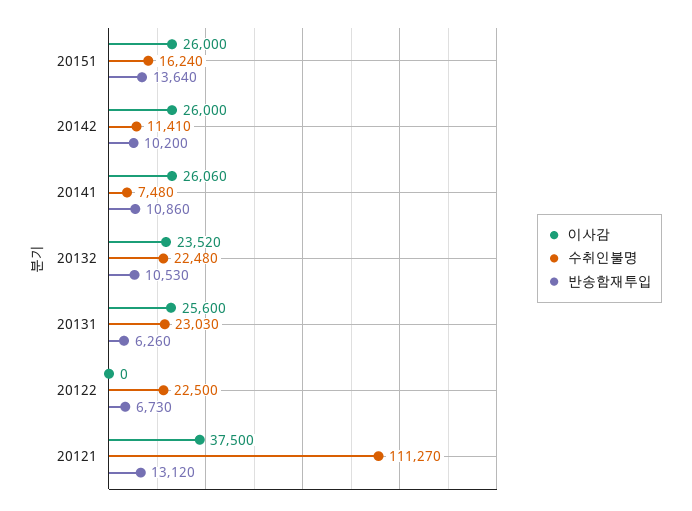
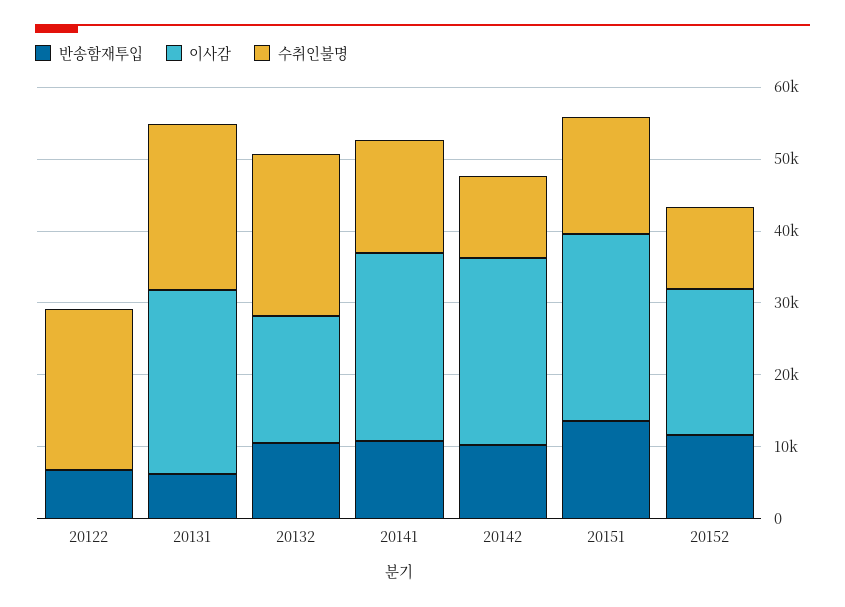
수취인불명, 20141: 7480 -> 16000
이사감, 20132: 23520 -> 18000
이사감, 20121: 37500 -> none
수취인불명, 20121: 111270 -> none
반송함재투입, 20121: 13120 -> none
반송함재투입, 20152: none -> 12000
이사감, 20152: none -> 20000
수취인불명, 20152: none -> 12000

